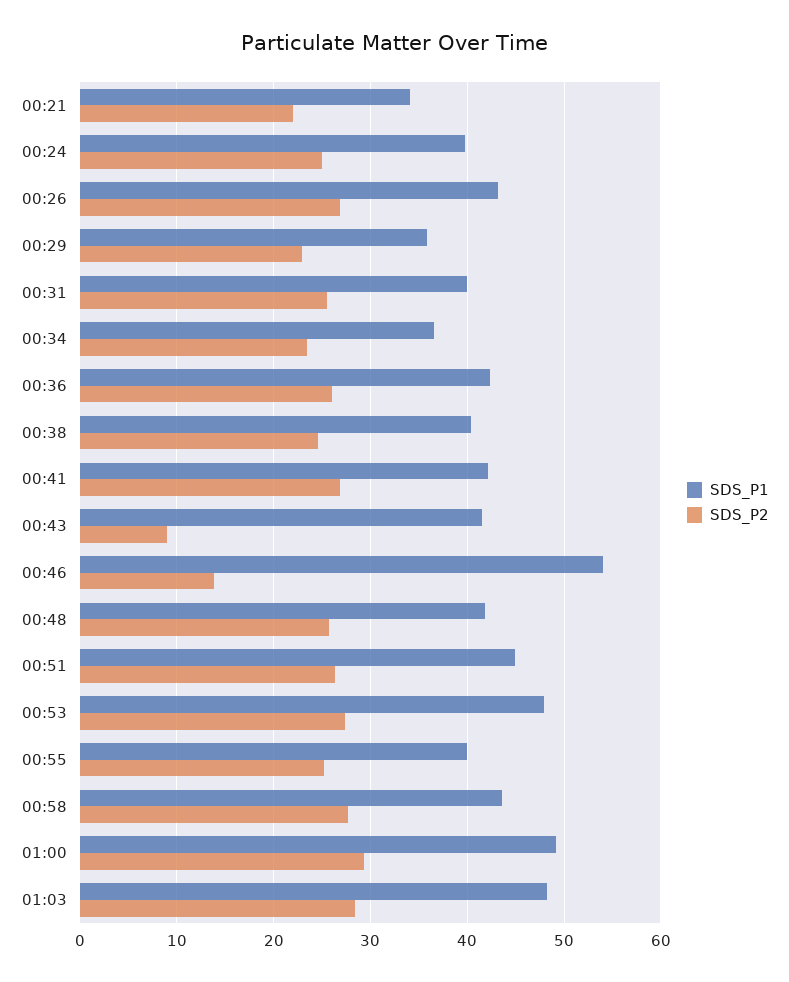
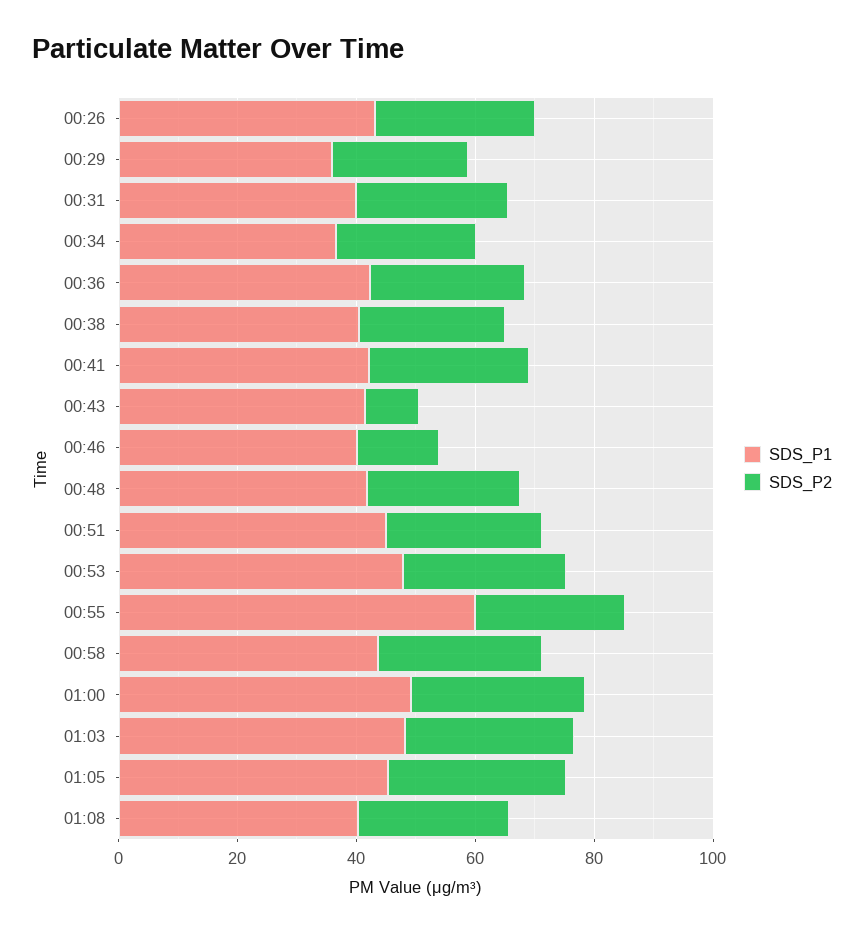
SDS_P1, 00:21: 34 -> none
SDS_P2, 00:21: 22 -> none
SDS_P1, 00:24: 40 -> none
SDS_P2, 00:24: 25 -> none
SDS_P1, 00:46: 54 -> 40
SDS_P1, 00:55: 40 -> 60
SDS_P1, 01:05: none -> 45
SDS_P2, 01:05: none -> 30
SDS_P1, 01:08: none -> 40
SDS_P2, 01:08: none -> 25

